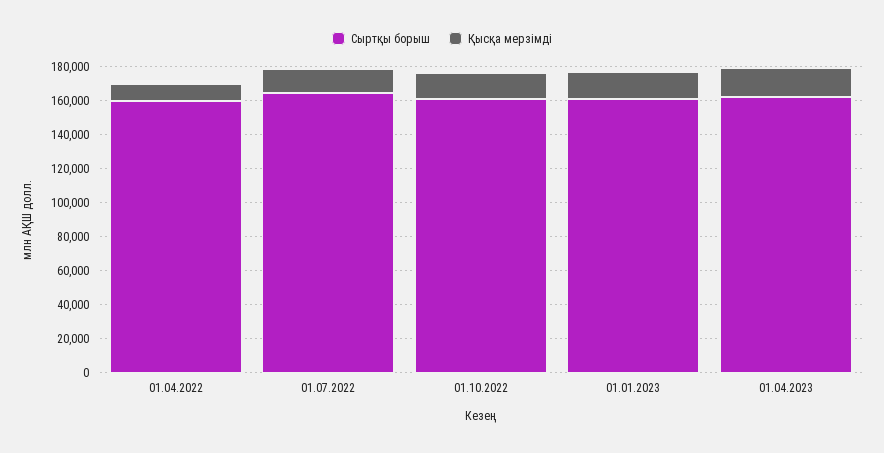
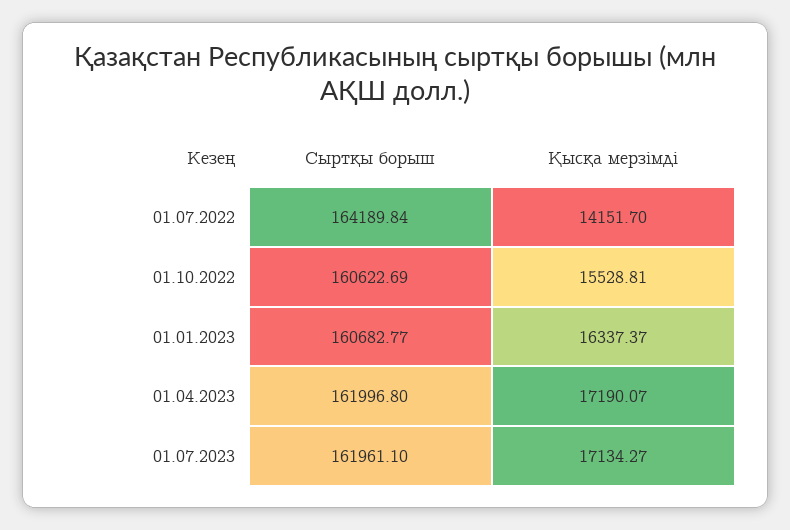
Сыртқы борыш, 01.04.2022: 160000 -> none
Қысқа мерзімді, 01.04.2022: 10000 -> none
Сыртқы борыш, 01.07.2023: none -> 161961.1
Қысқа мерзімді, 01.07.2023: none -> 17134.27

